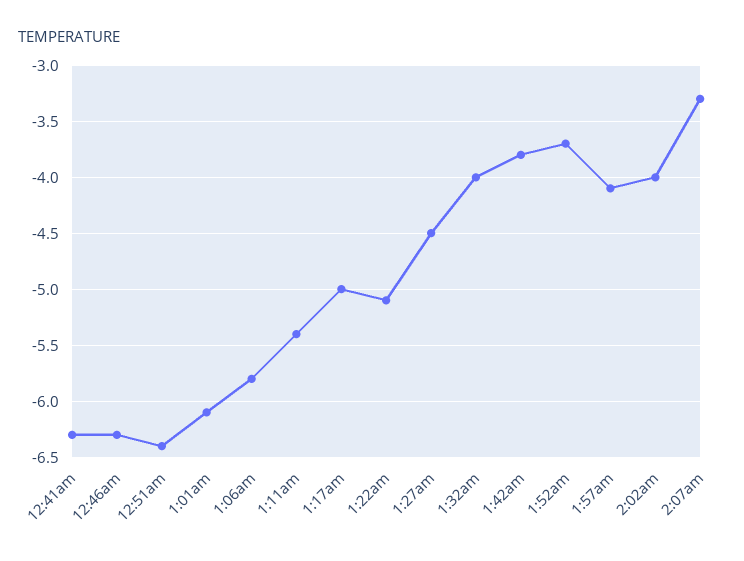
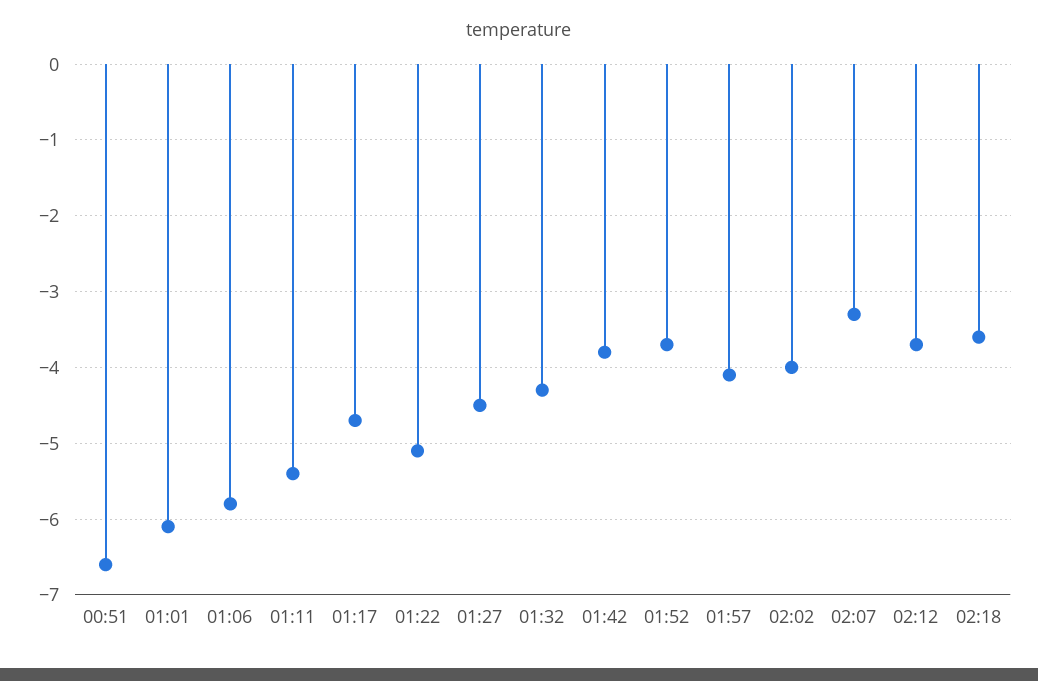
12:41am: -6.3 -> none
12:46am: -6.3 -> none
12:51am: -6.4 -> -6.6
1:17am: -5 -> -4.7
1:32am: -4 -> -4.3
02:12: none -> -3.7
02:18: none -> -3.6

